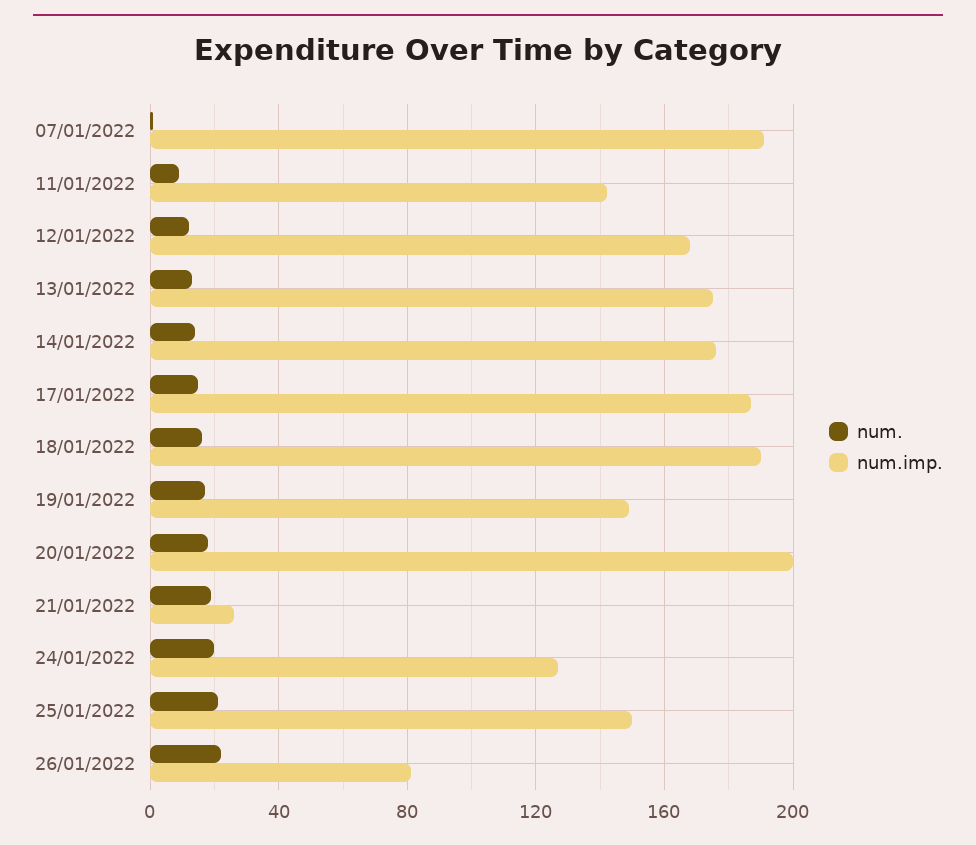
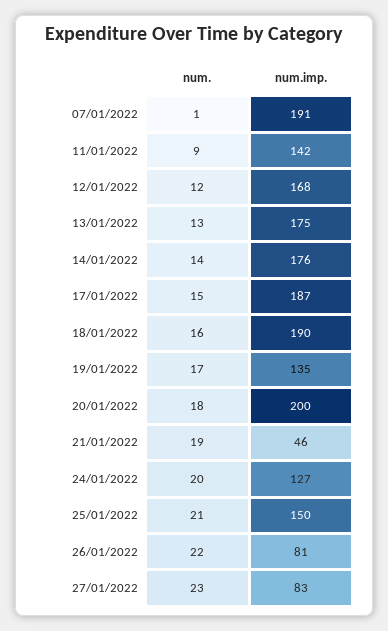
num.imp., 19/01/2022: 150 -> 135
num.imp., 21/01/2022: 25 -> 46
num., 27/01/2022: none -> 23
num.imp., 27/01/2022: none -> 83

